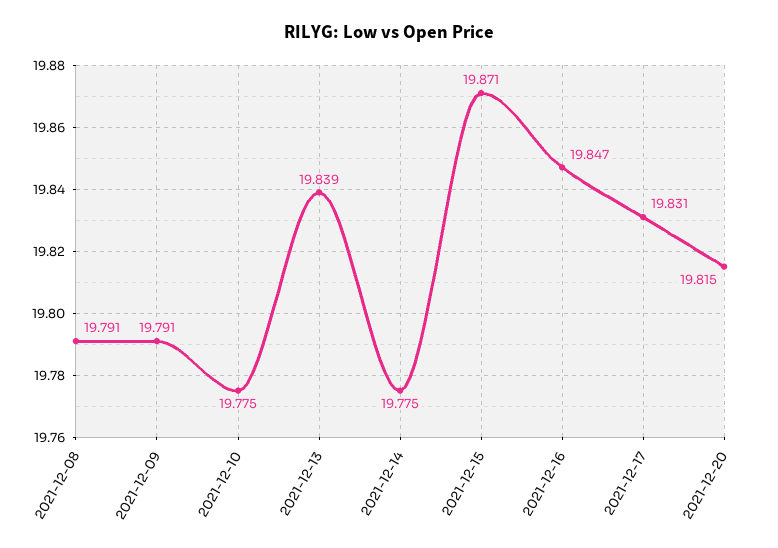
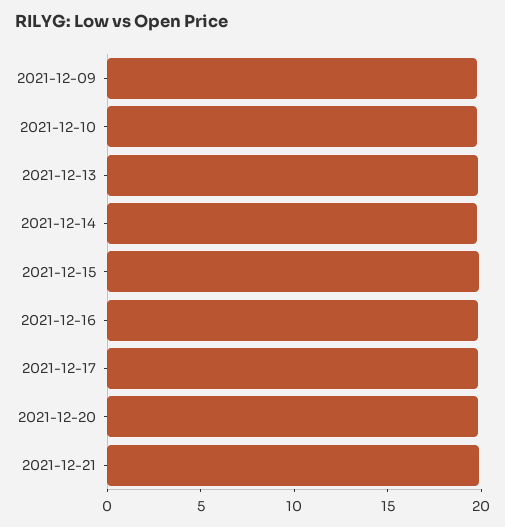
2021-12-08: 19.791 -> none
2021-12-21: none -> 20

